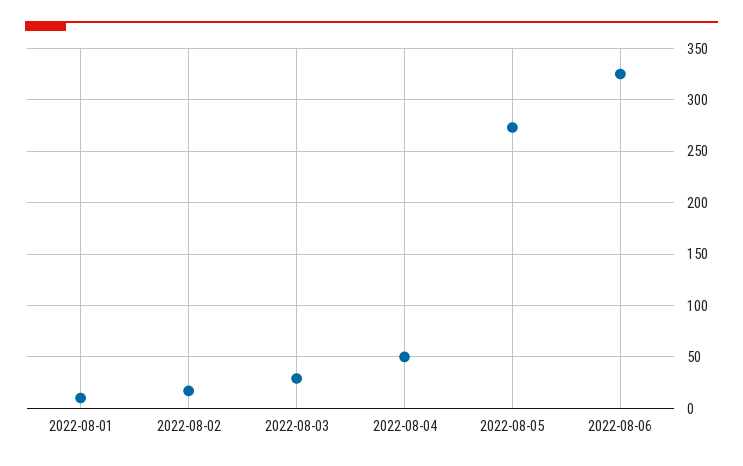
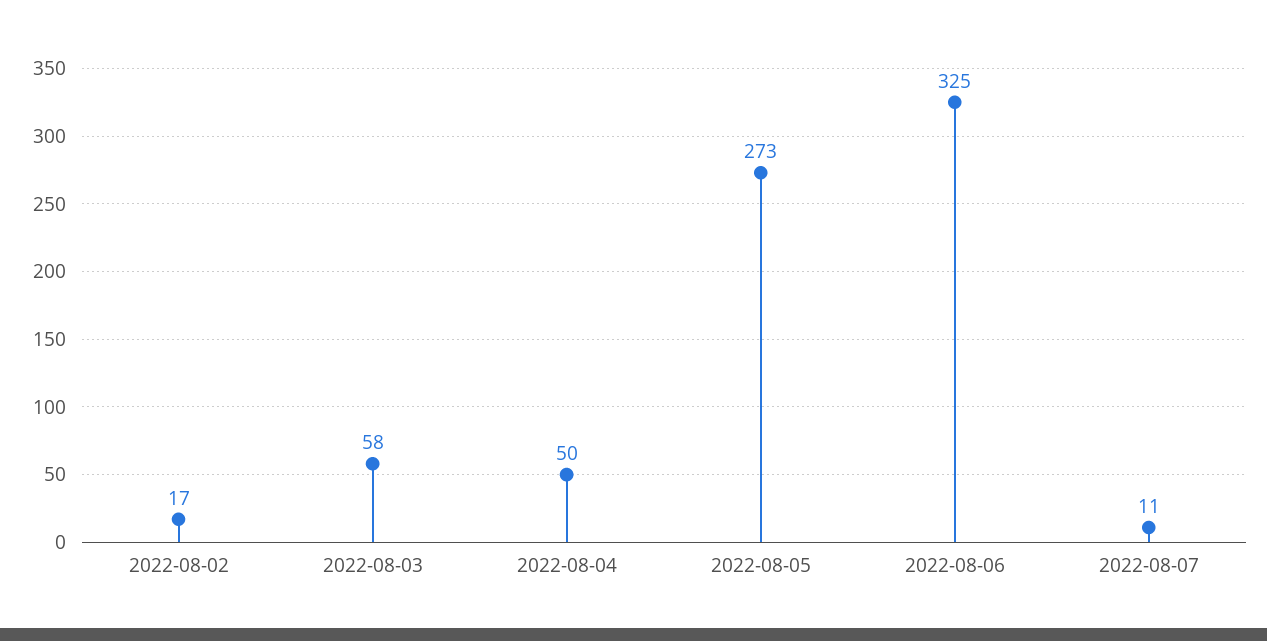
2022-08-01: 10 -> none
2022-08-03: 30 -> 58
2022-08-07: none -> 11

